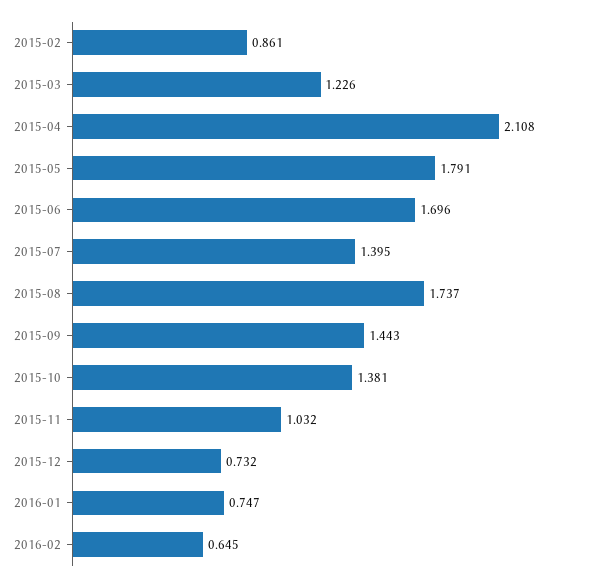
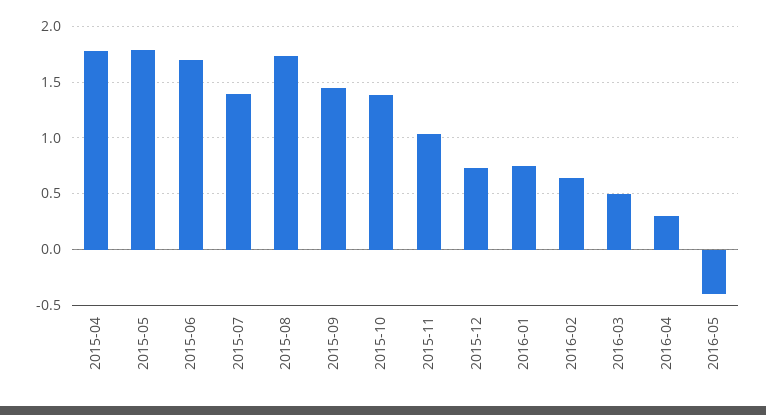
2015-02: 0.861 -> none
2015-03: 1.226 -> none
2015-04: 2.108 -> 1.8
2016-03: none -> 0.5
2016-04: none -> 0.3
2016-05: none -> -0.4

